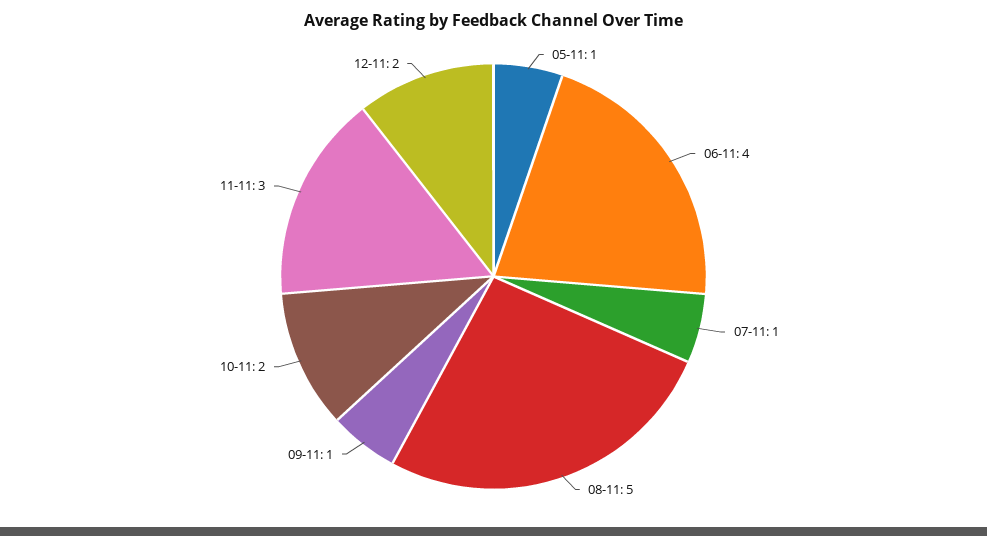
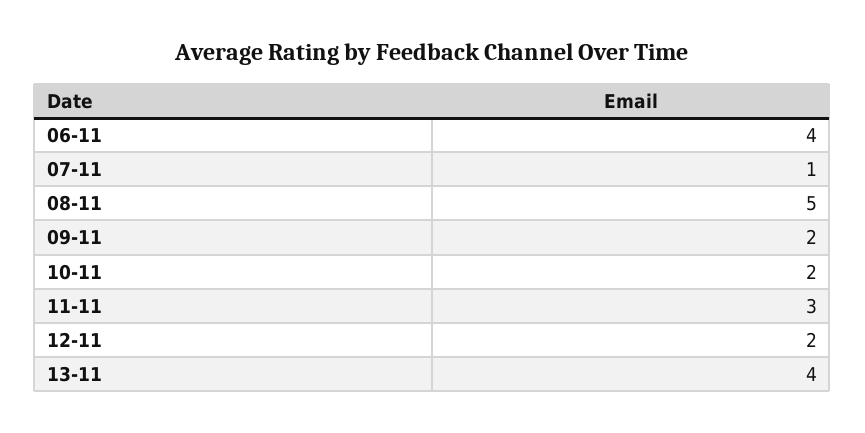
05-11: 1 -> none
09-11: 1 -> 2
13-11: none -> 4

